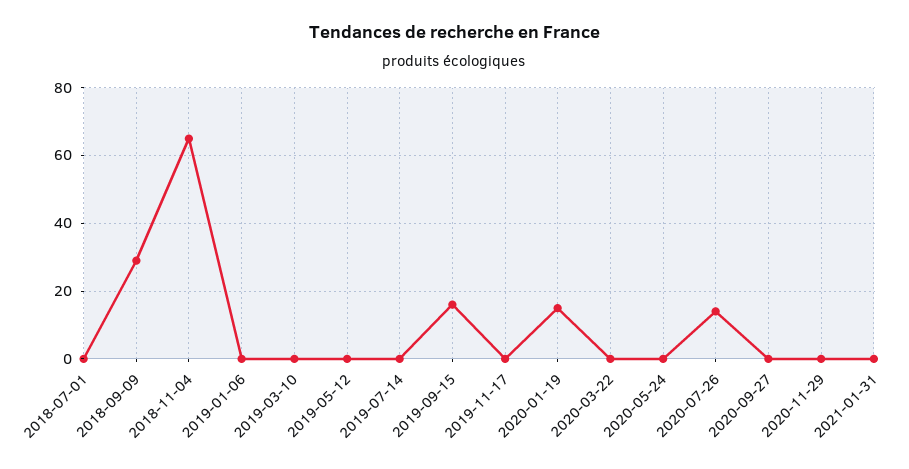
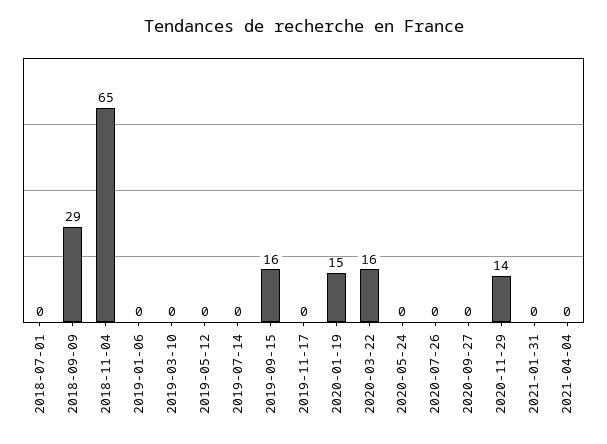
2020-03-22: 0 -> 16
2020-07-26: 15 -> 0
2020-11-29: 0 -> 14
2021-04-04: none -> 0

